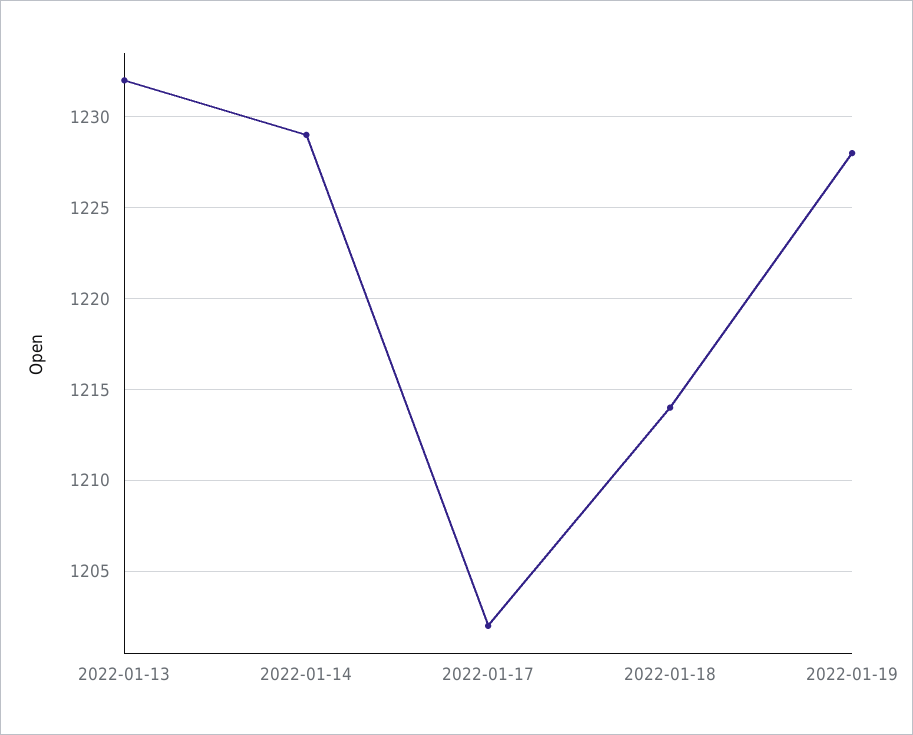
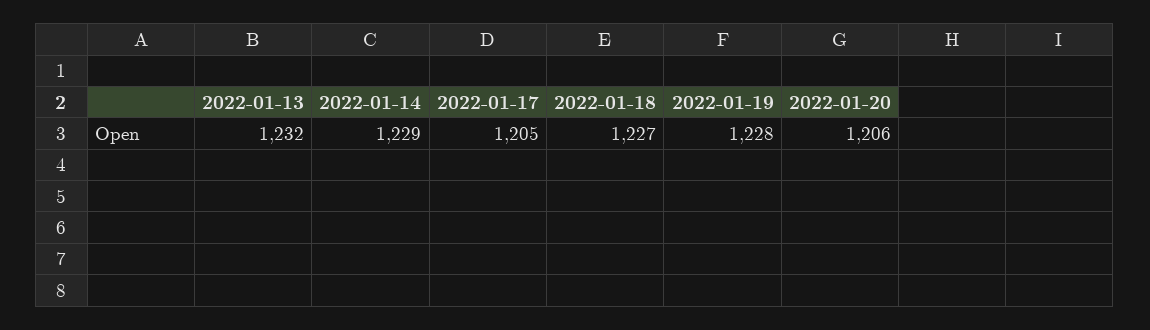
2022-01-17: 1202 -> 1205
2022-01-18: 1214 -> 1227
2022-01-20: none -> 1206

